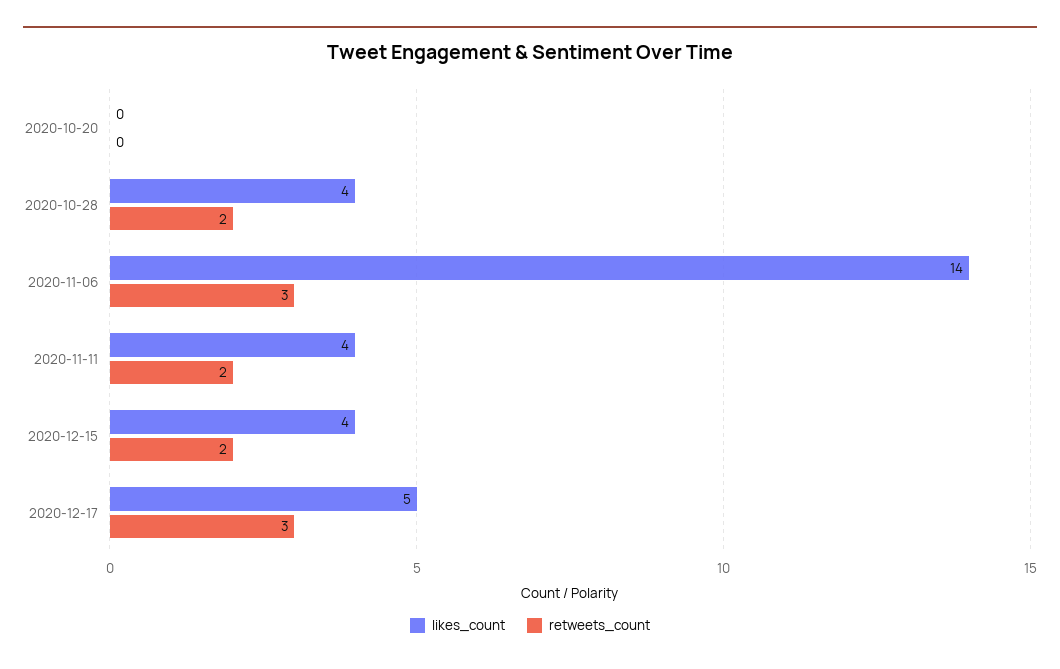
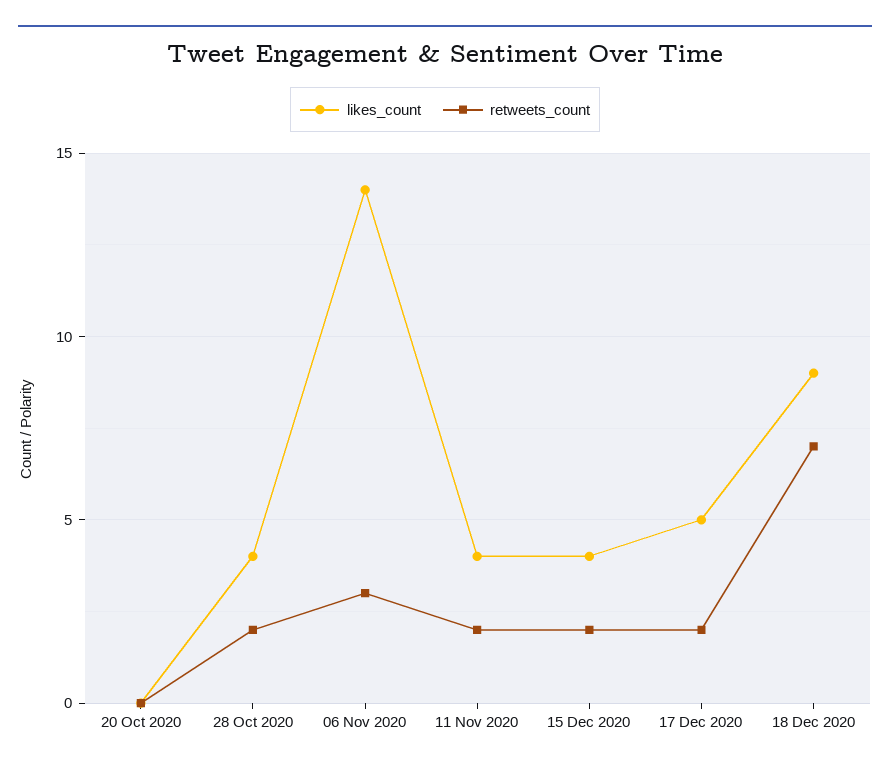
retweets_count, 2020-12-17: 3 -> 2
likes_count, 18 Dec 2020: none -> 9
retweets_count, 18 Dec 2020: none -> 7

